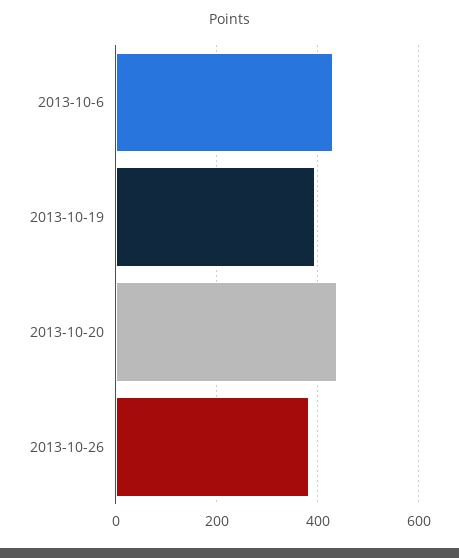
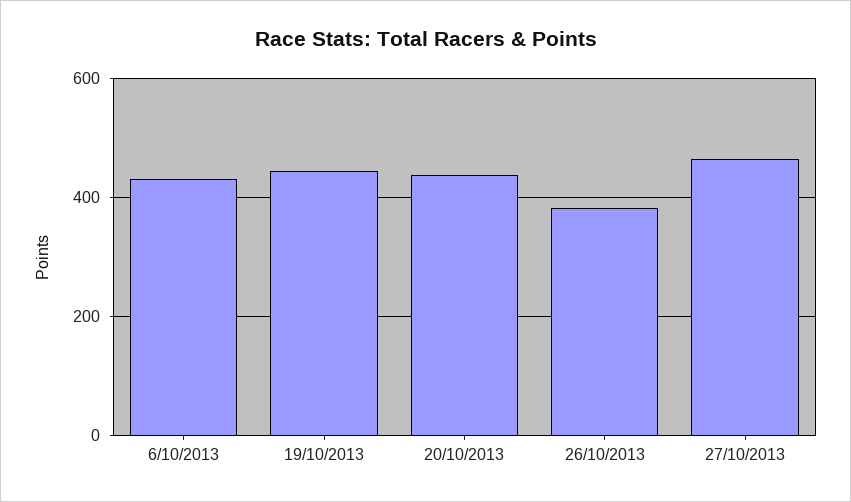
2013-10-19: 400 -> 440
27/10/2013: none -> 460

